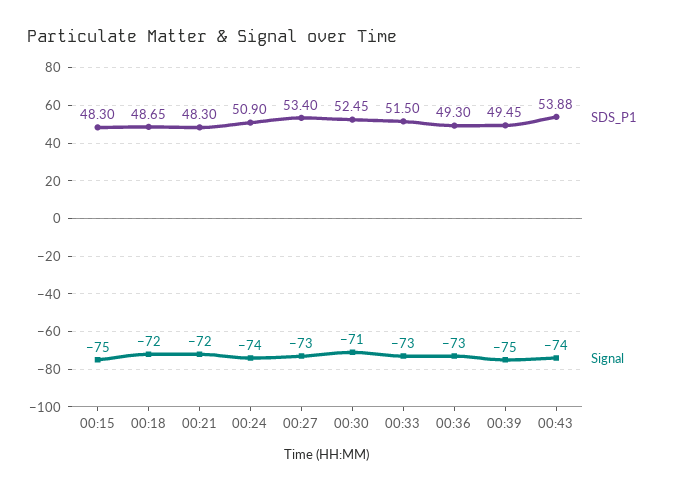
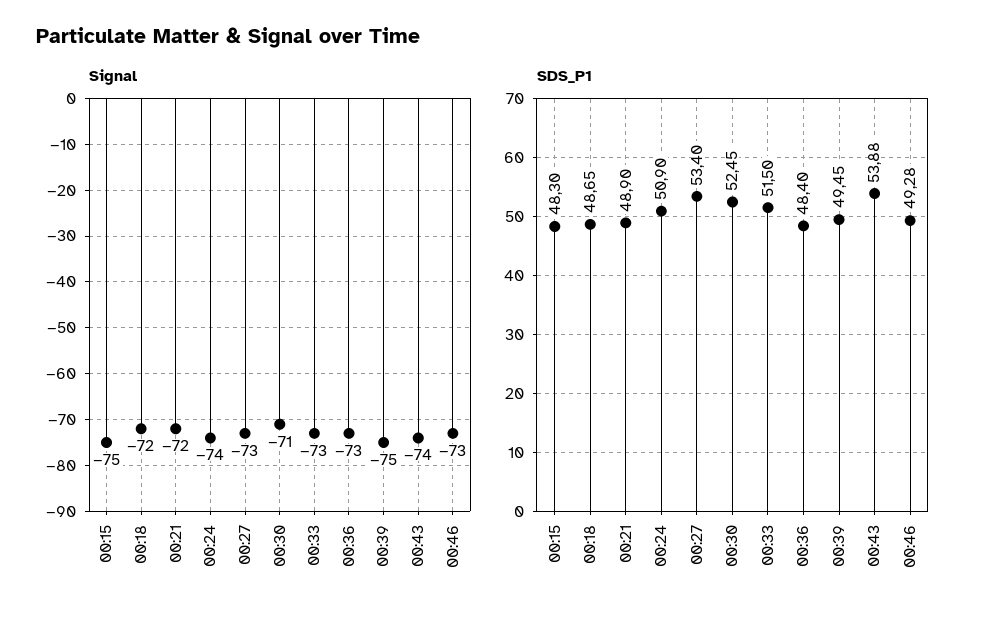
SDS_P1, 00:21: 48.3 -> 48.9
SDS_P1, 00:36: 49.3 -> 48.4
Signal, 00:46: none -> -73
SDS_P1, 00:46: none -> 49.28

